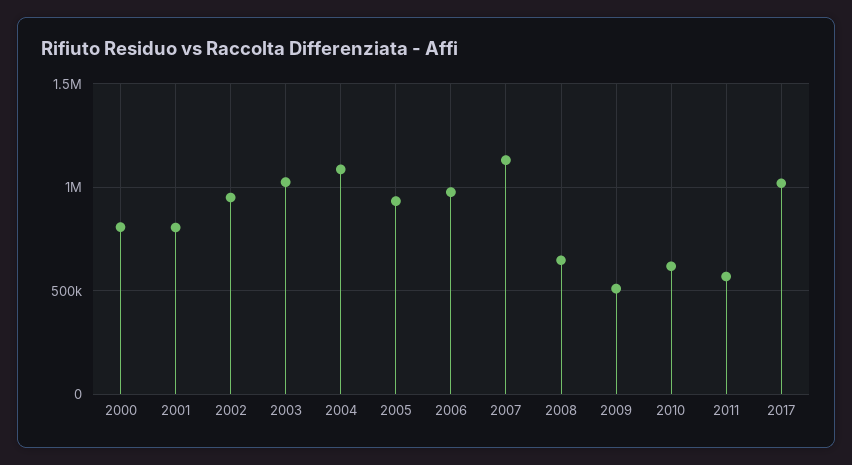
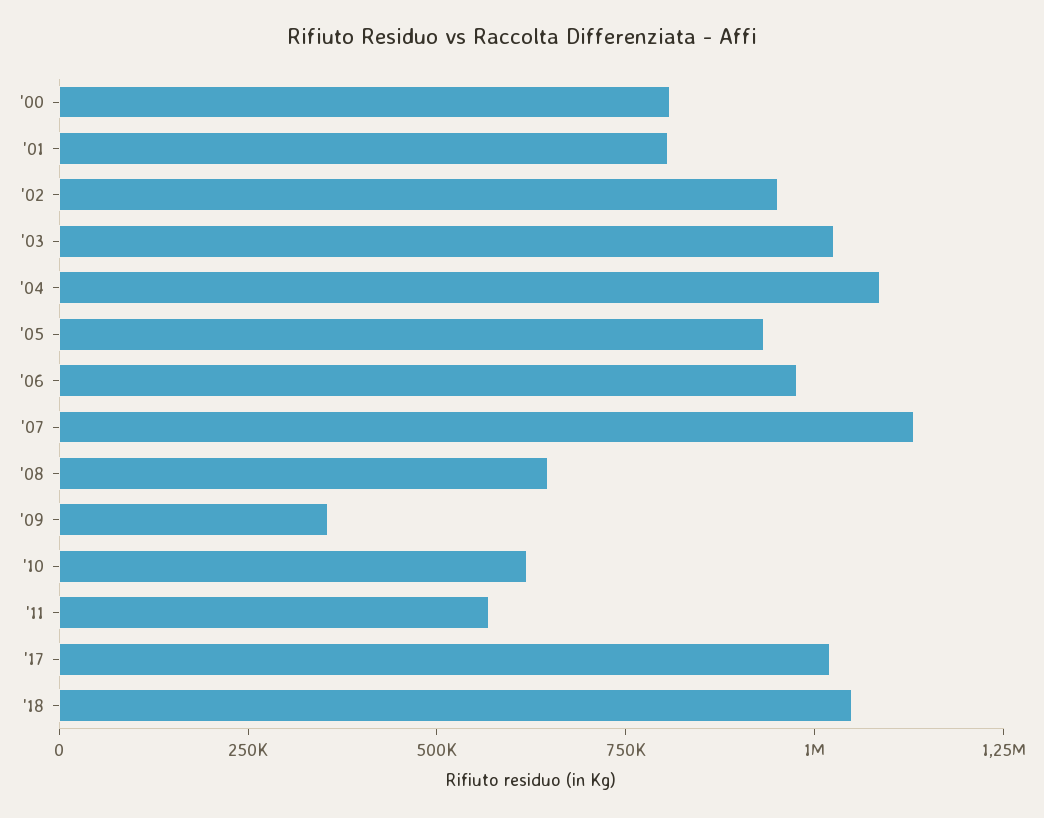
2009: 500000 -> 350000
'18: none -> 1050000

